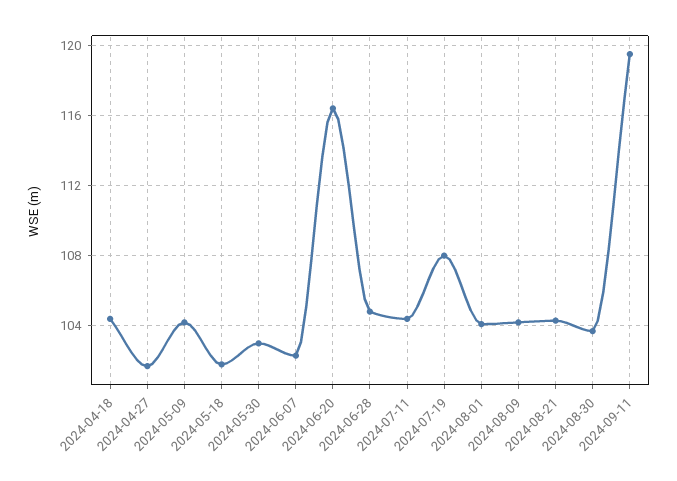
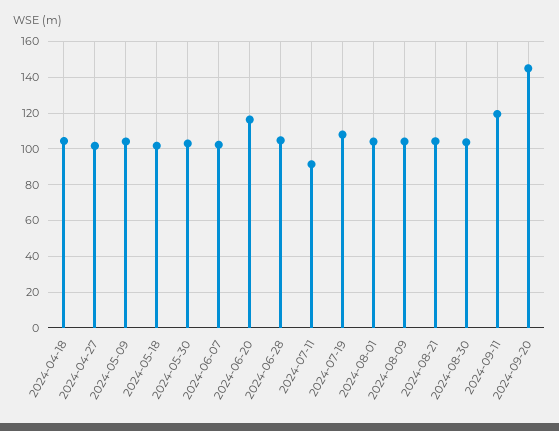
2024-07-11: 104.5 -> 90
2024-09-20: none -> 145

